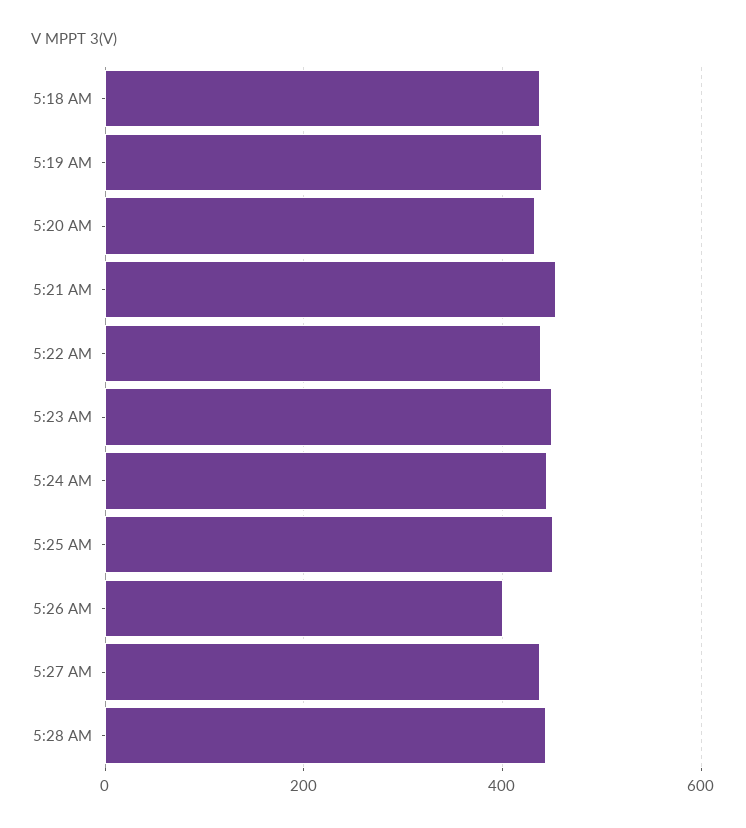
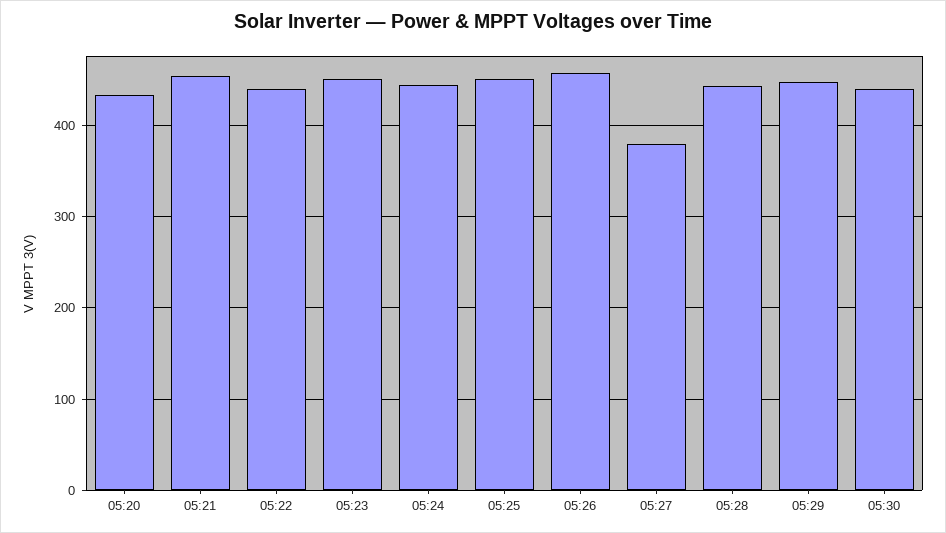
5:18 AM: 440 -> none
5:19 AM: 440 -> none
5:26 AM: 400 -> 460
5:27 AM: 440 -> 380
05:29: none -> 450
05:30: none -> 440

